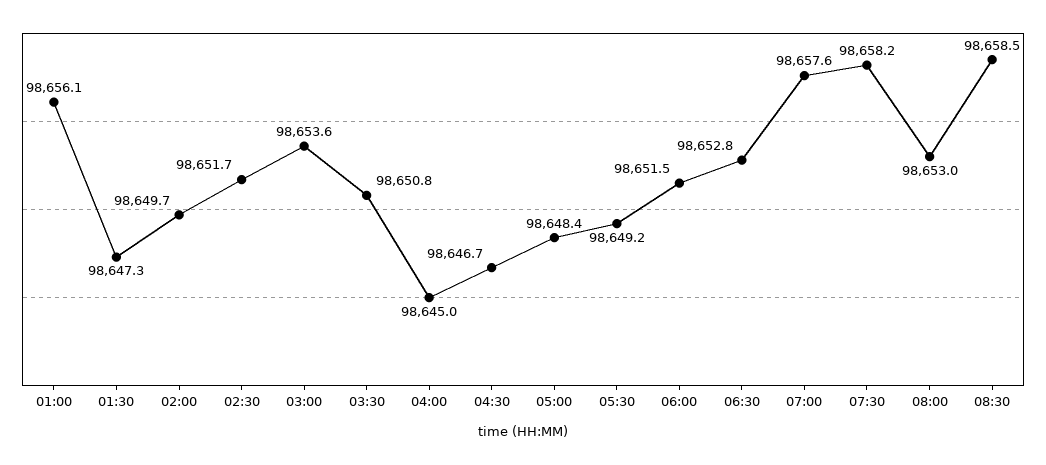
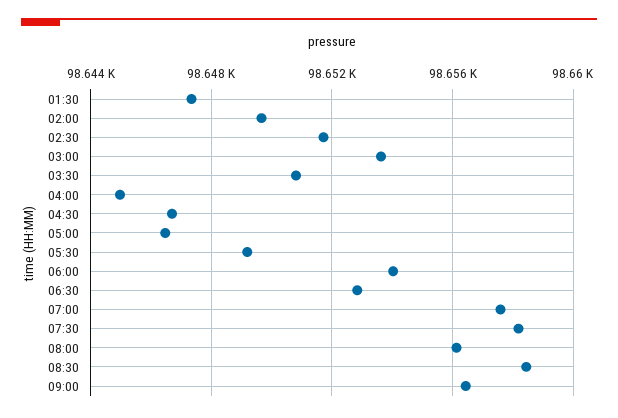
01:00: 98656.1 -> none
05:00: 98648.4 -> 98646.5
06:00: 98651.5 -> 98654
08:00: 98653 -> 98656
09:00: none -> 98656.5

